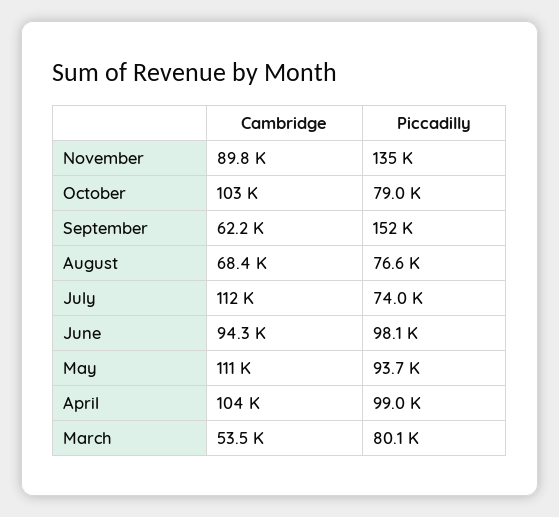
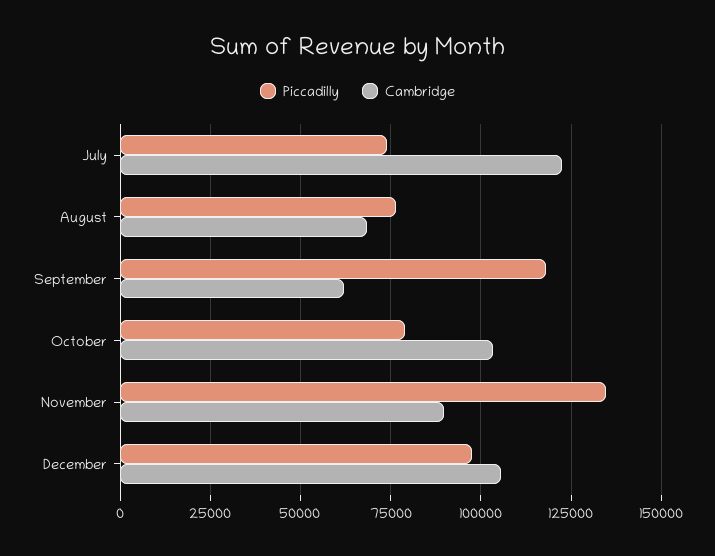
Piccadilly, September: 152000 -> 117500
Cambridge, July: 112000 -> 122500
Cambridge, June: 94300 -> none
Piccadilly, June: 98100 -> none
Cambridge, May: 111000 -> none
Piccadilly, May: 93700 -> none
Cambridge, April: 104000 -> none
Piccadilly, April: 99000 -> none
Cambridge, March: 53500 -> none
Piccadilly, March: 80100 -> none
Piccadilly, December: none -> 97500
Cambridge, December: none -> 105000

